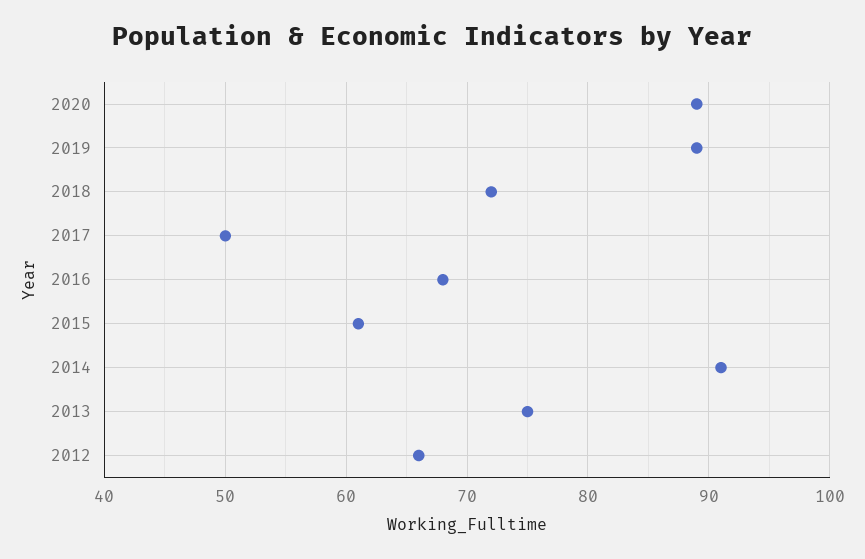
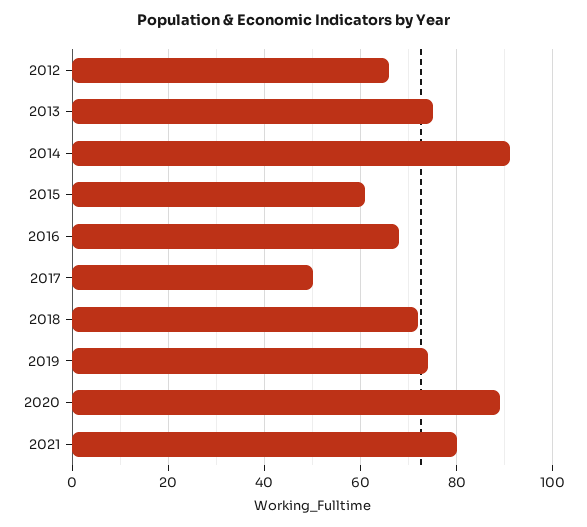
2019: 89 -> 75
2021: none -> 80

